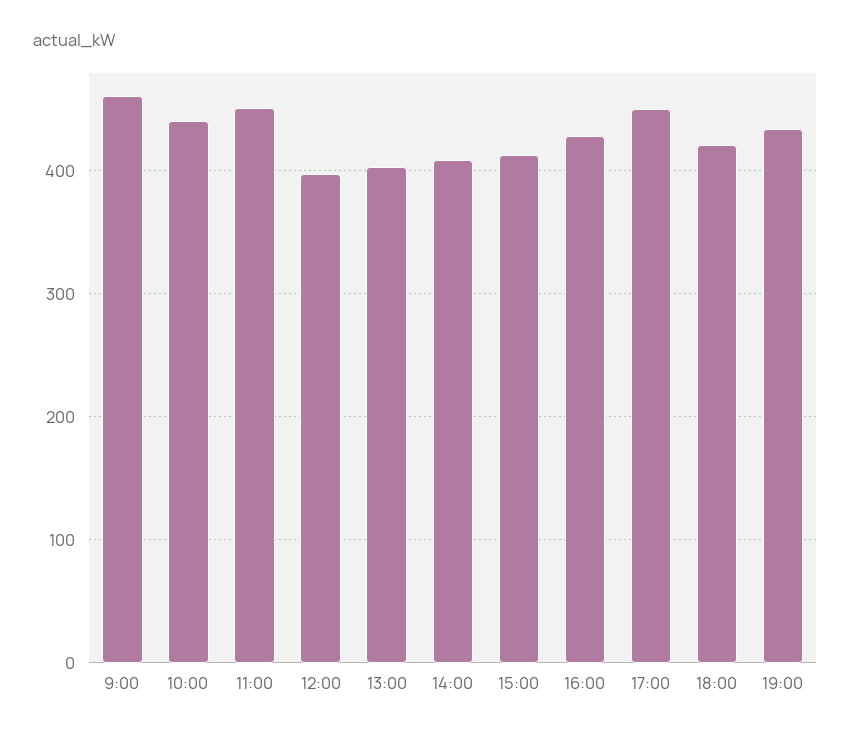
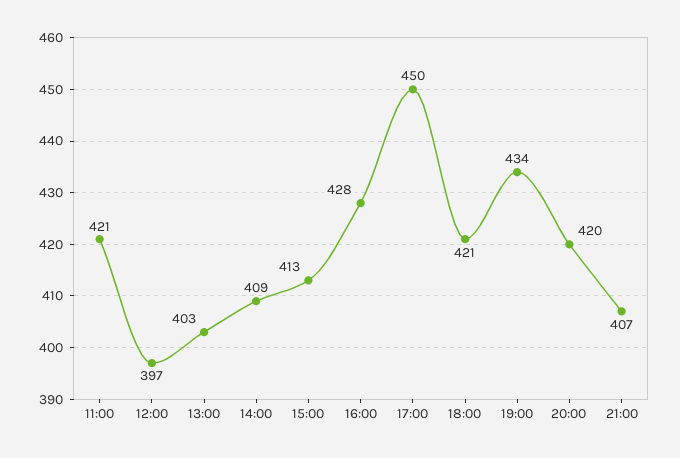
9:00: 460 -> none
10:00: 440 -> none
11:00: 450 -> 421
20:00: none -> 420
21:00: none -> 407

